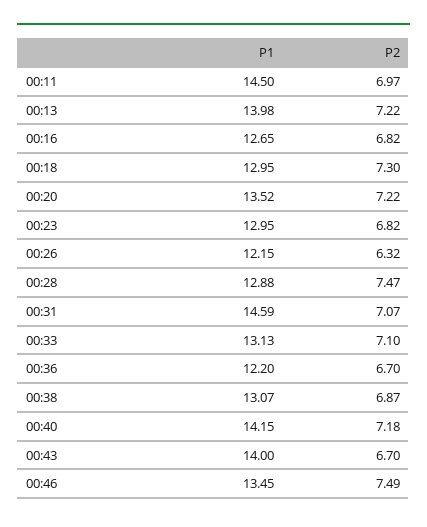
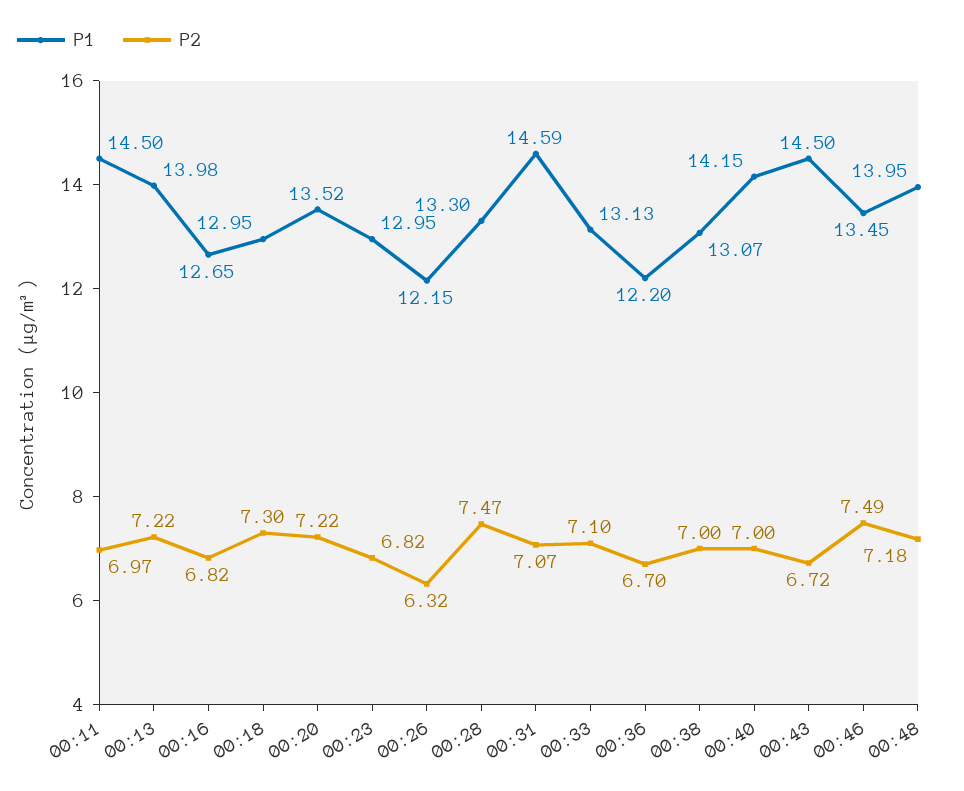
P1, 00:28: 12.88 -> 13.3
P2, 00:38: 6.87 -> 7
P2, 00:40: 7.18 -> 7
P1, 00:43: 14 -> 14.5
P2, 00:43: 6.7 -> 6.72
P1, 00:48: none -> 13.95
P2, 00:48: none -> 7.18

